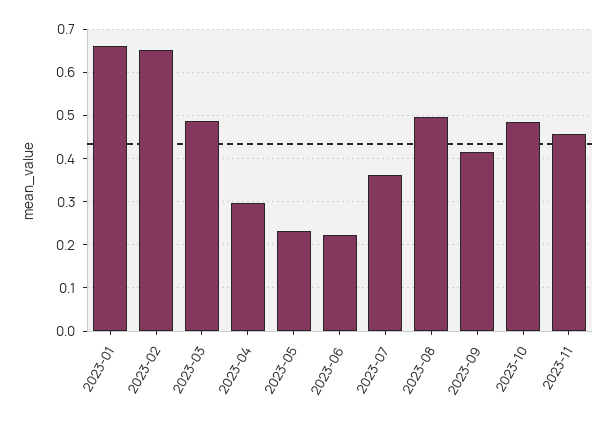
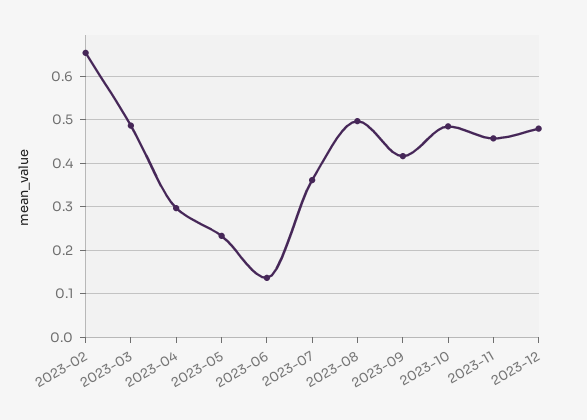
2023-01: 0.66 -> none
2023-06: 0.22 -> 0.14
2023-12: none -> 0.48

